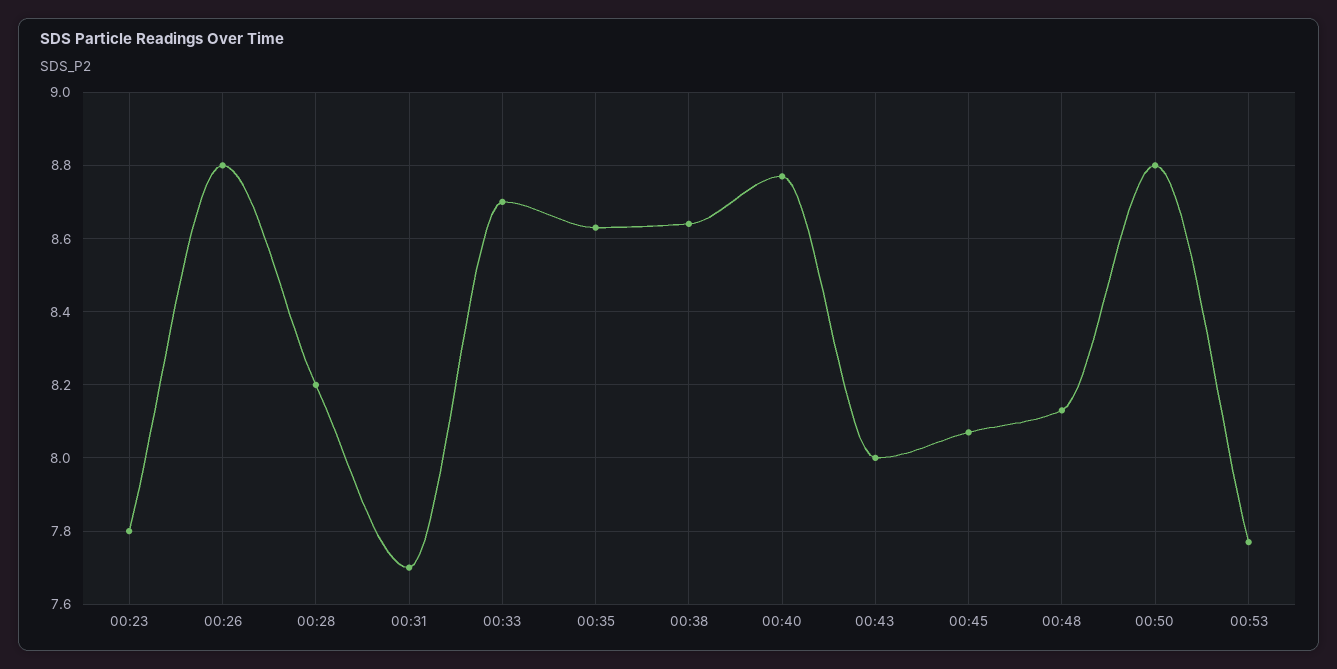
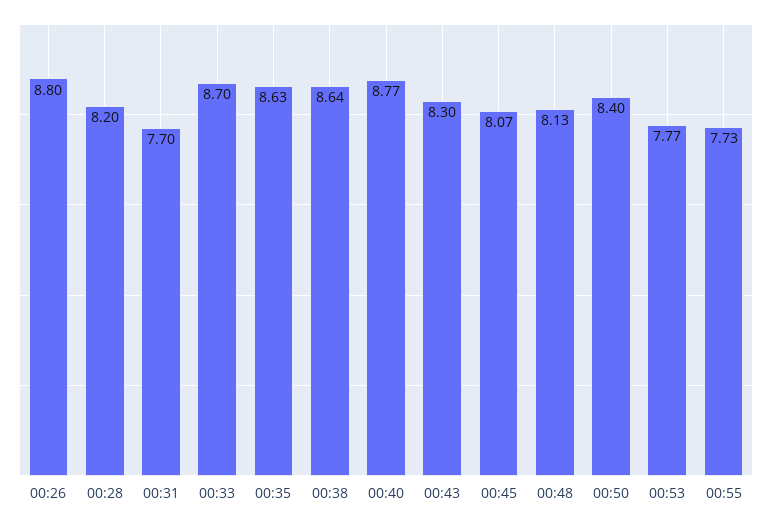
00:23: 7.8 -> none
00:43: 8 -> 8.3
00:50: 8.8 -> 8.4
00:55: none -> 7.73

